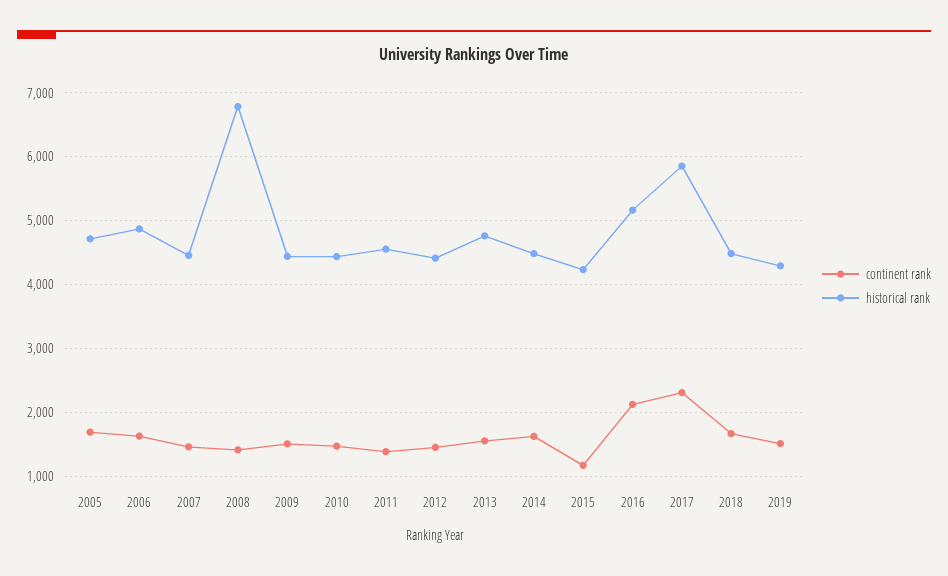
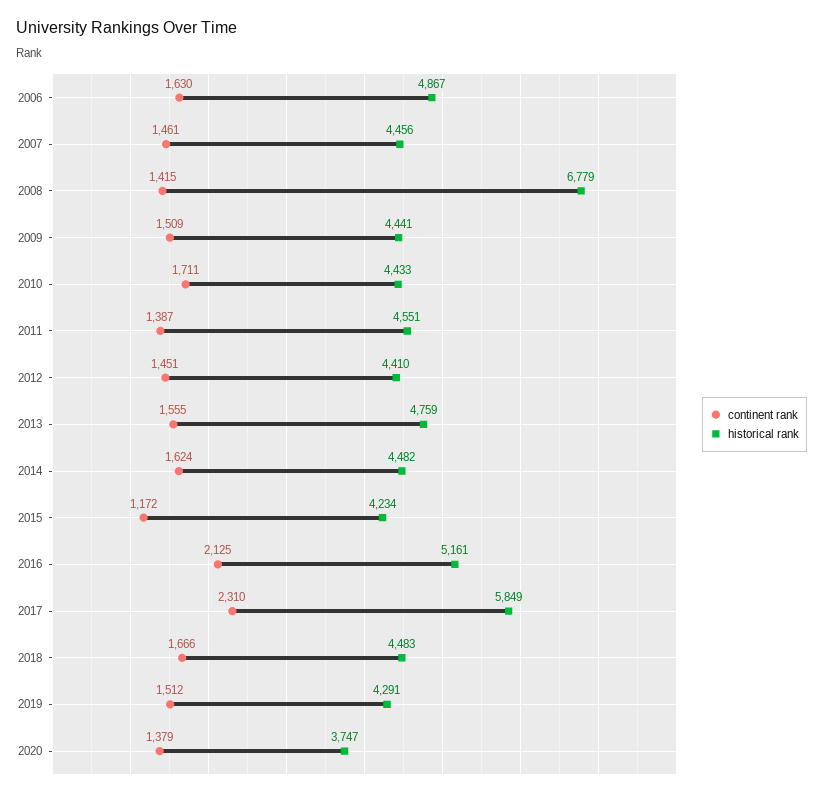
continent rank, 2005: 1700 -> none
historical rank, 2005: 4700 -> none
continent rank, 2010: 1500 -> 1711
continent rank, 2020: none -> 1379
historical rank, 2020: none -> 3747

